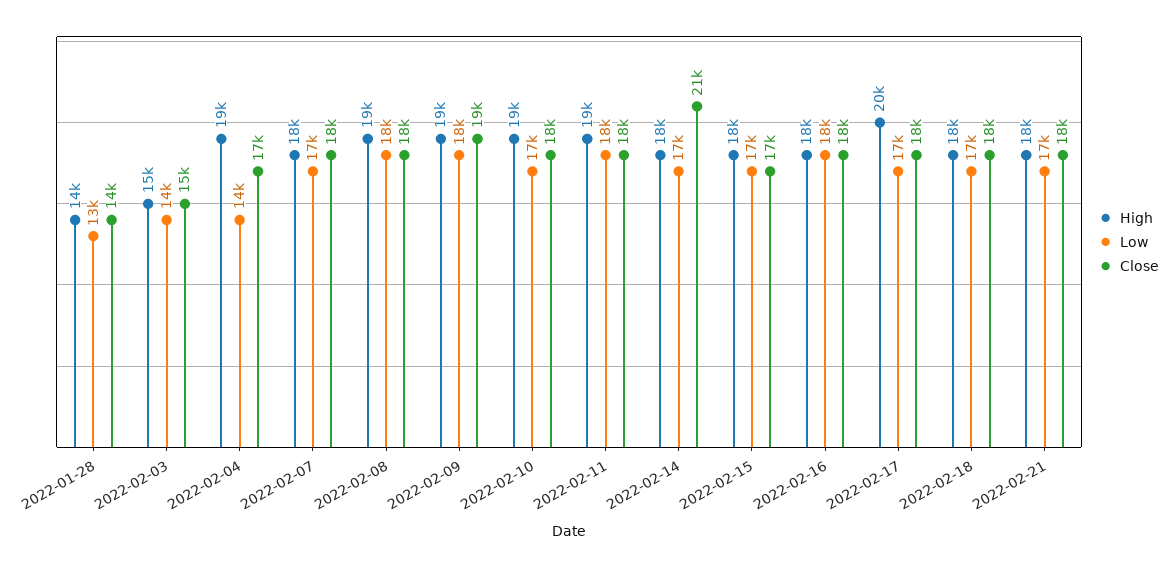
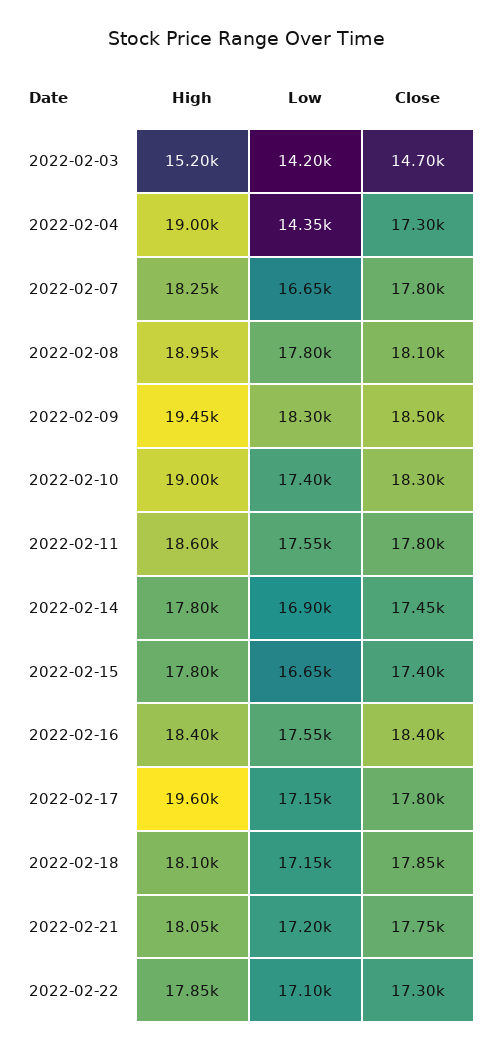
High, 2022-01-28: 14000 -> none
Low, 2022-01-28: 13000 -> none
Close, 2022-01-28: 14000 -> none
Close, 2022-02-14: 21000 -> 17450
High, 2022-02-22: none -> 17850
Low, 2022-02-22: none -> 17100
Close, 2022-02-22: none -> 17300

